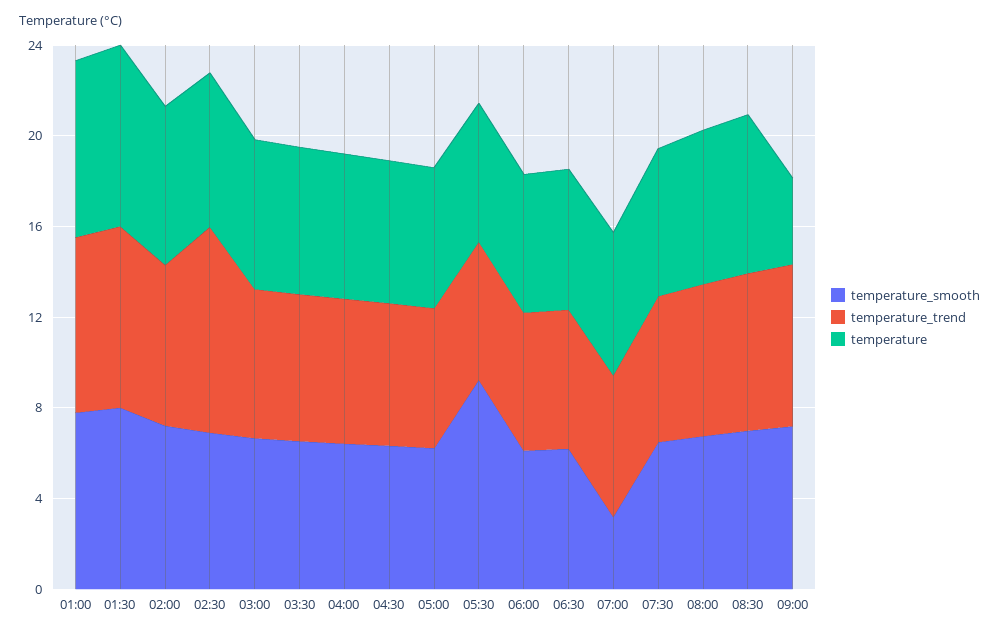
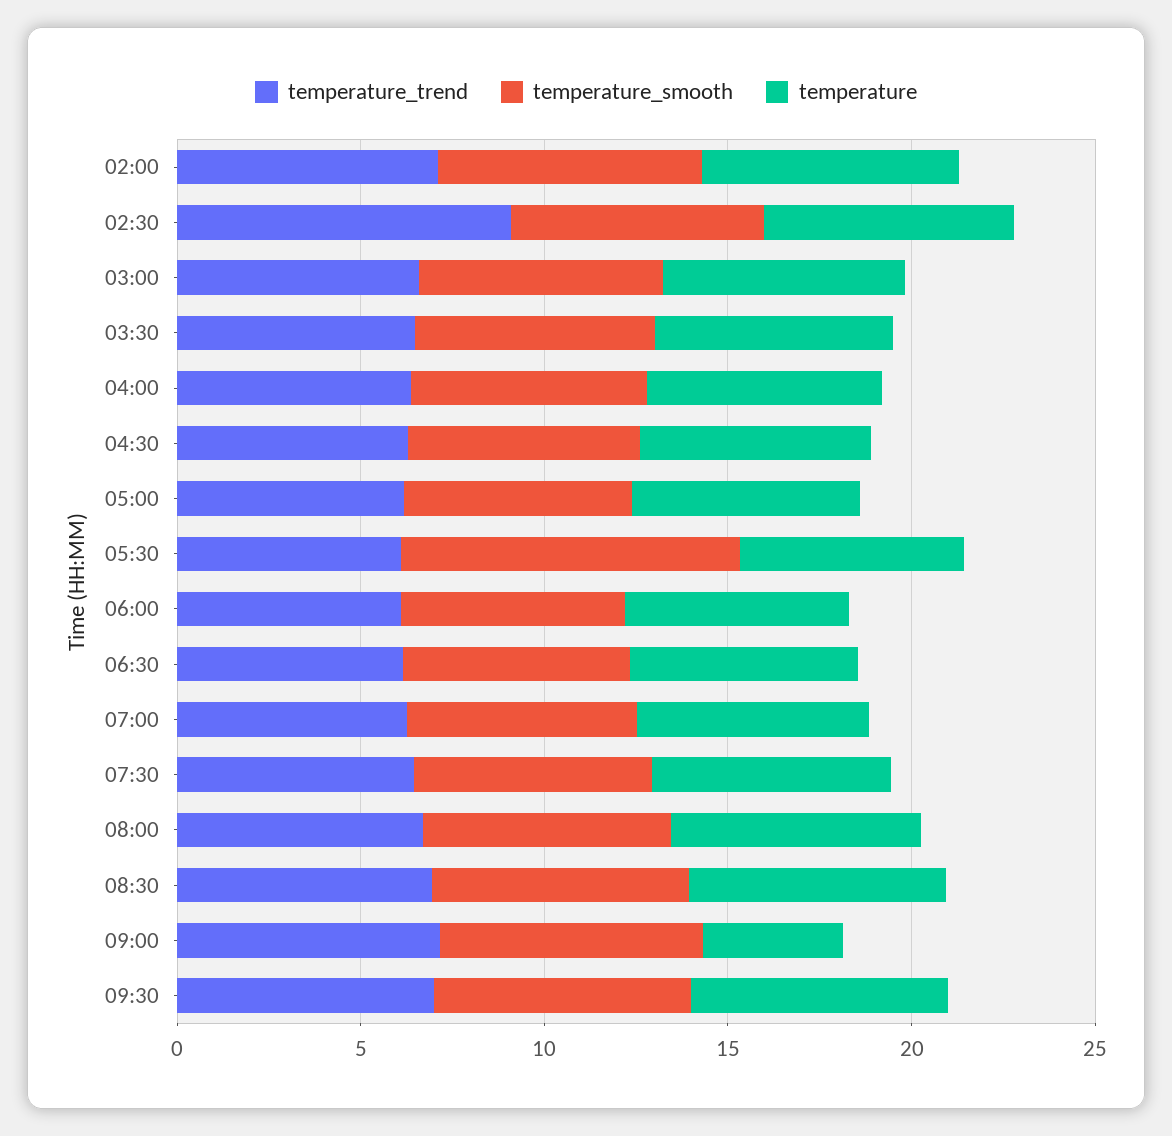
temperature_smooth, 01:00: 8 -> none
temperature_trend, 01:00: 8 -> none
temperature, 01:00: 8 -> none
temperature_smooth, 01:30: 8 -> none
temperature_trend, 01:30: 8 -> none
temperature, 01:30: 8 -> none
temperature_smooth, 07:00: 3 -> 6
temperature_trend, 09:30: none -> 7
temperature_smooth, 09:30: none -> 7
temperature, 09:30: none -> 7

